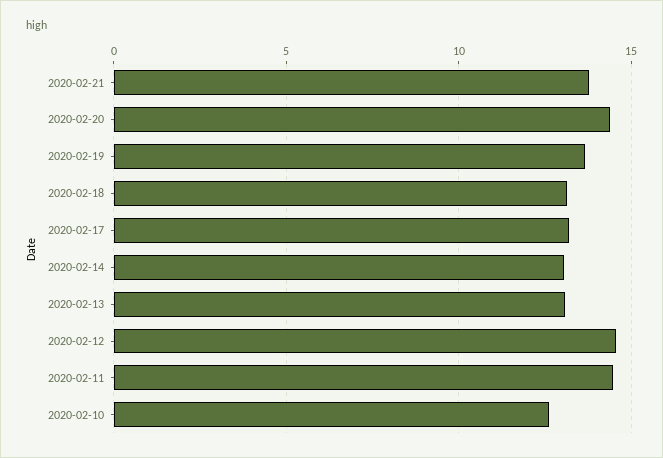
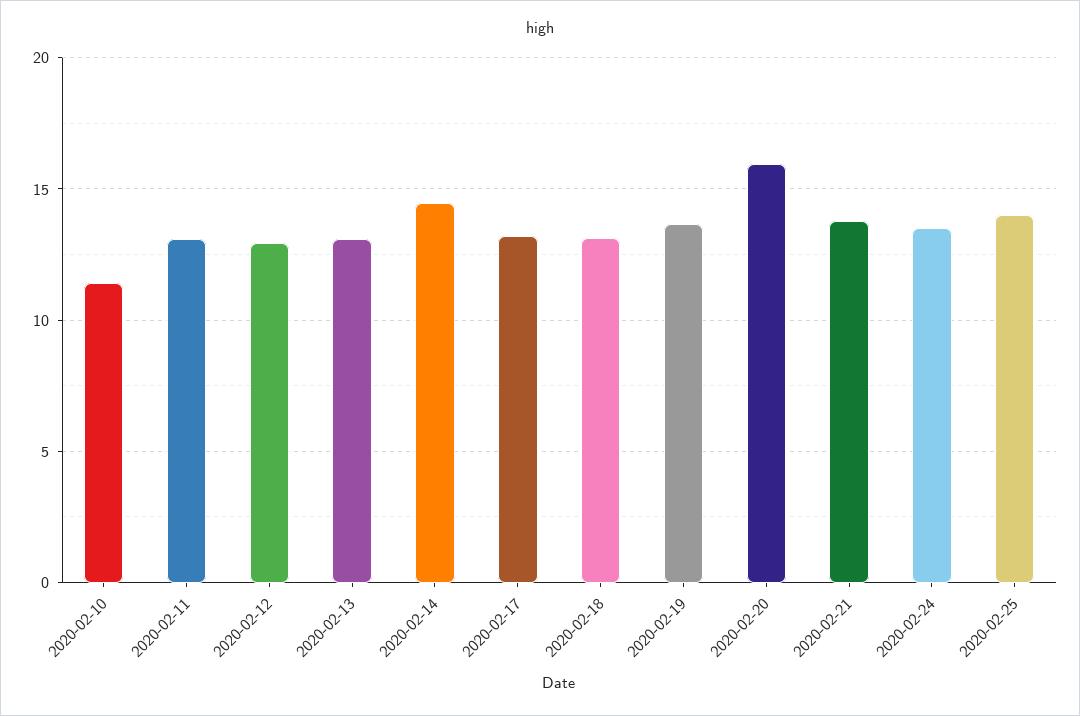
2020-02-20: 14.5 -> 16
2020-02-14: 13 -> 14.5
2020-02-12: 14.5 -> 13
2020-02-11: 14.5 -> 13
2020-02-10: 12.5 -> 11.5
2020-02-24: none -> 13.5
2020-02-25: none -> 14

